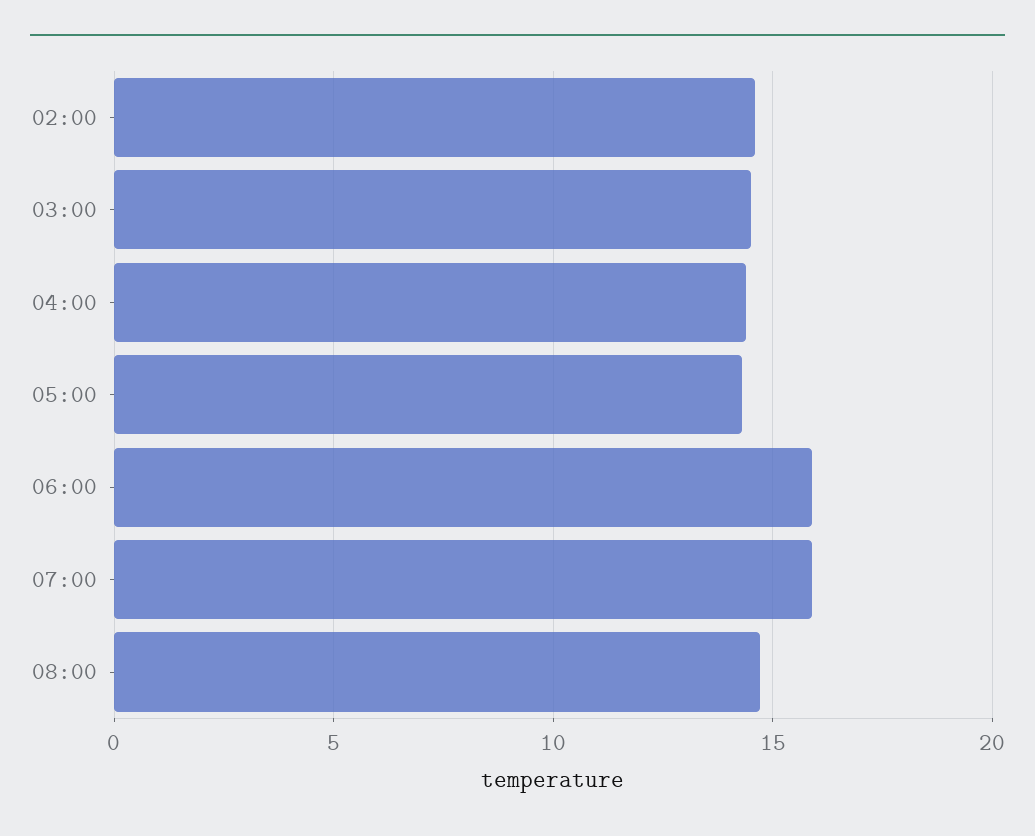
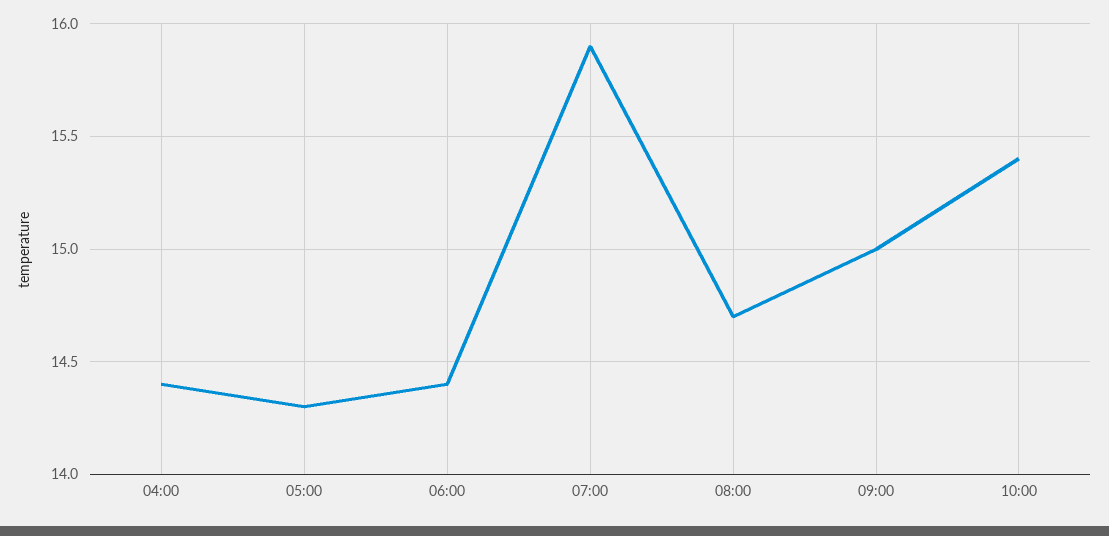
02:00: 14.5 -> none
03:00: 14.5 -> none
06:00: 16 -> 14.4
09:00: none -> 15
10:00: none -> 15.4

